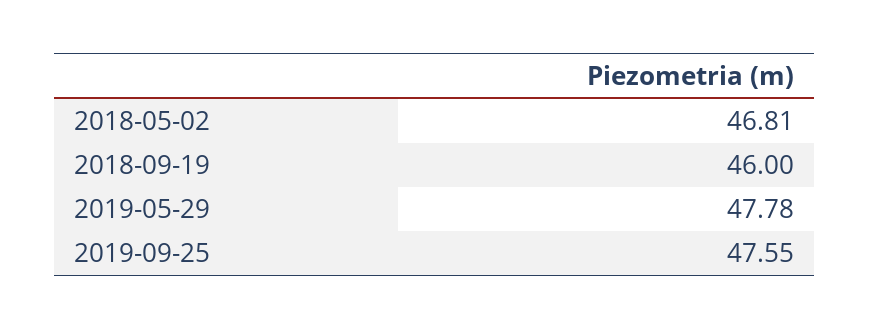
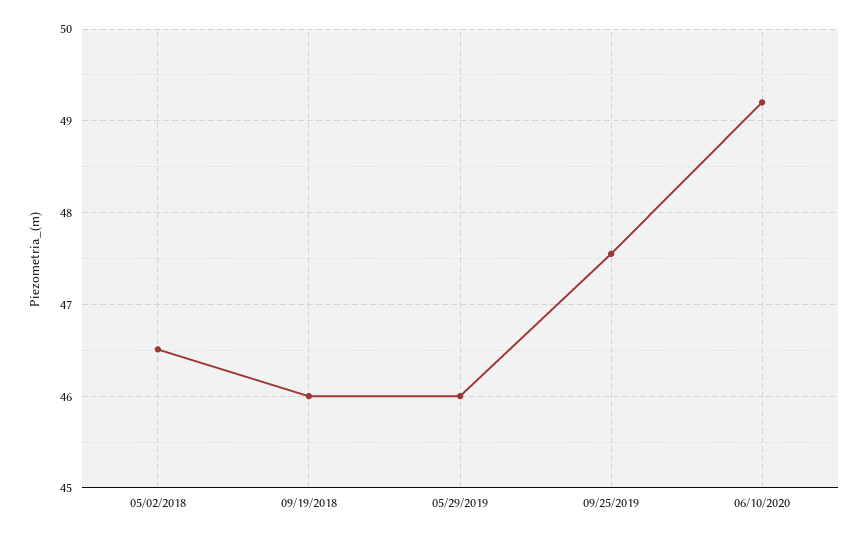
2018-05-02: 46.81 -> 46.5
2019-05-29: 47.78 -> 46
06/10/2020: none -> 49.2

